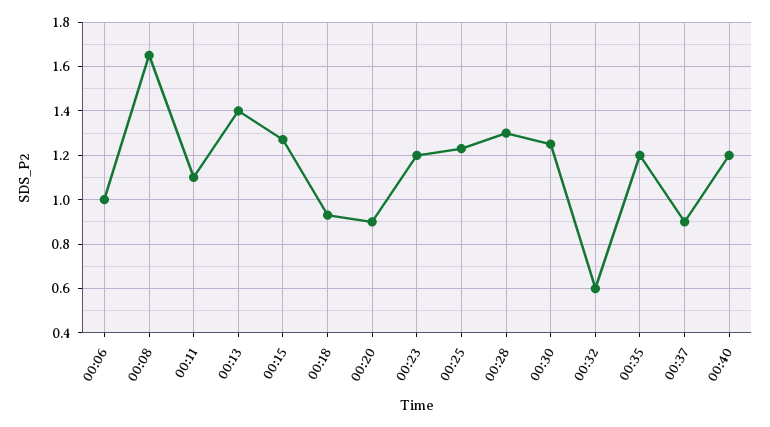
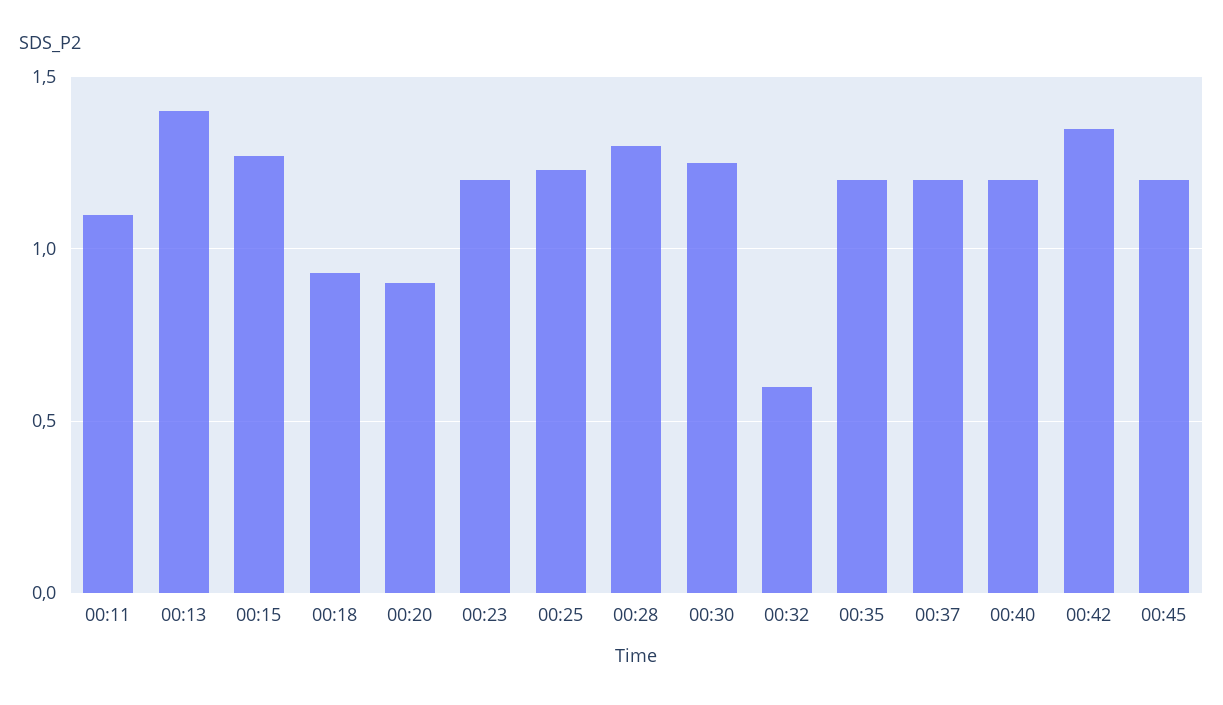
00:06: 1 -> none
00:08: 1.65 -> none
00:37: 0.9 -> 1.2
00:42: none -> 1.35
00:45: none -> 1.2

